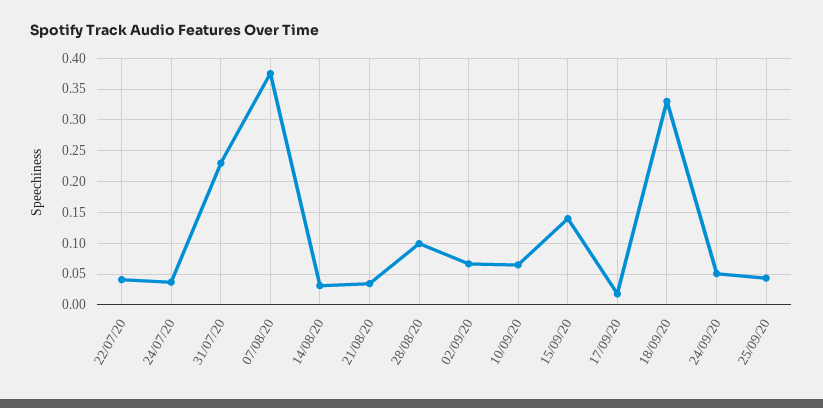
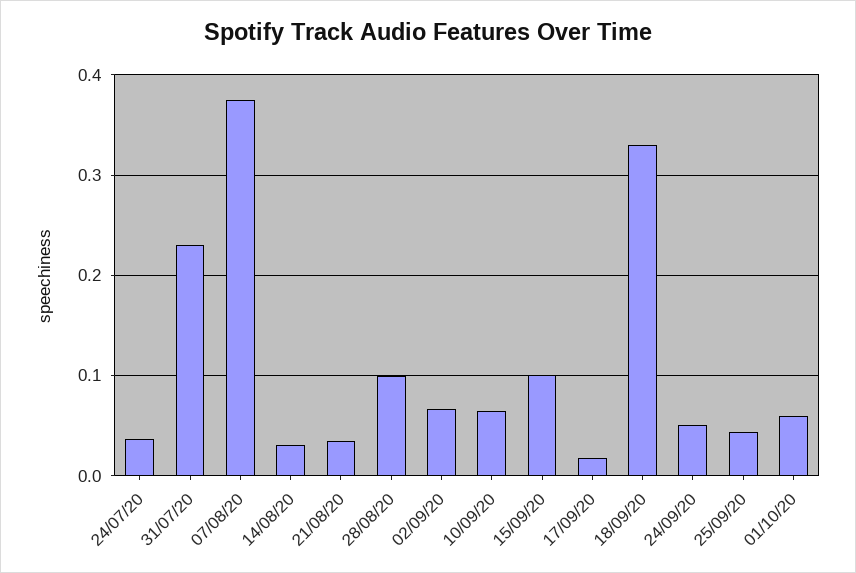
22/07/20: 0.04 -> none
15/09/20: 0.14 -> 0.1
01/10/20: none -> 0.06

